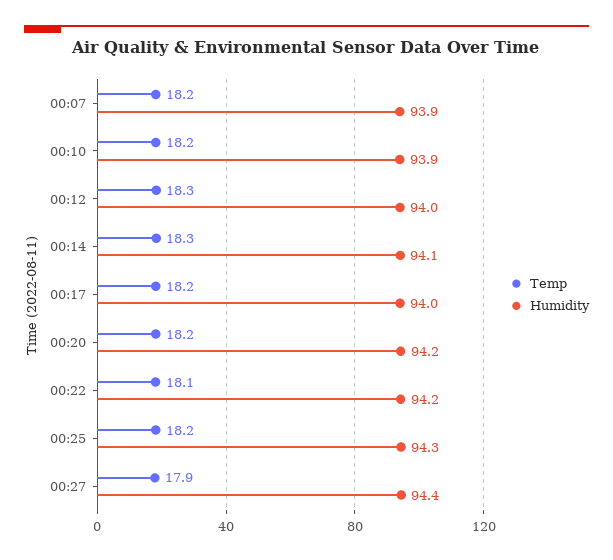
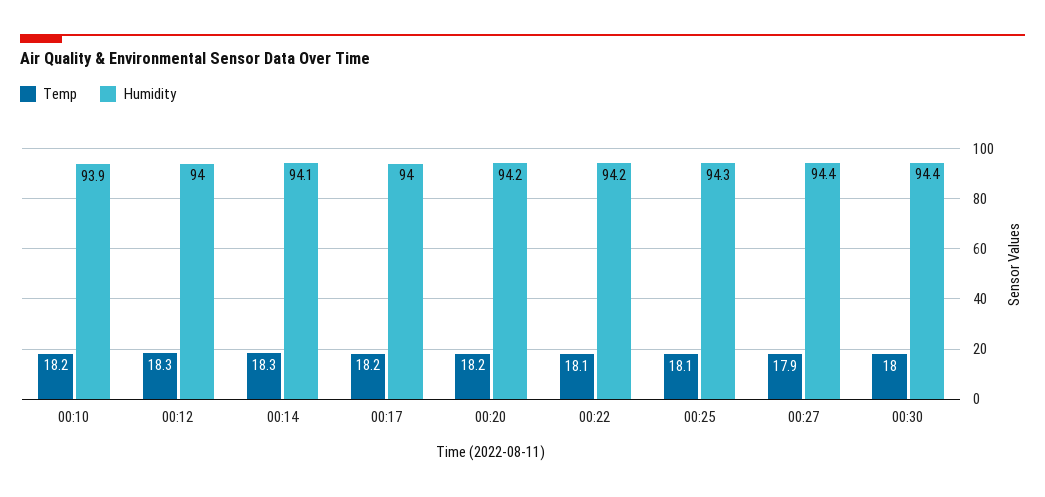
Temp, 00:07: 18.2 -> none
Humidity, 00:07: 93.9 -> none
Temp, 00:25: 18.2 -> 18.1
Temp, 00:30: none -> 18
Humidity, 00:30: none -> 94.4

